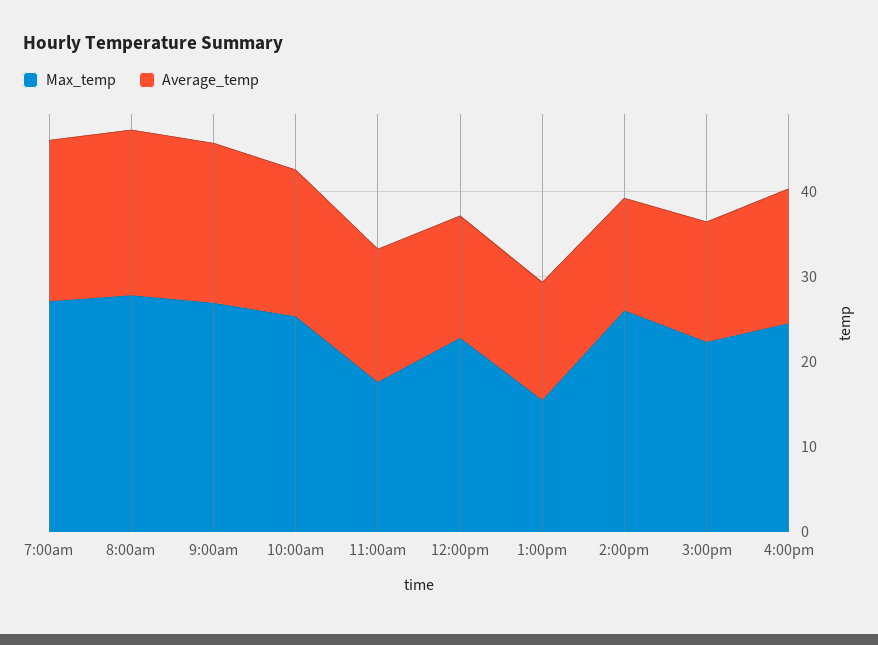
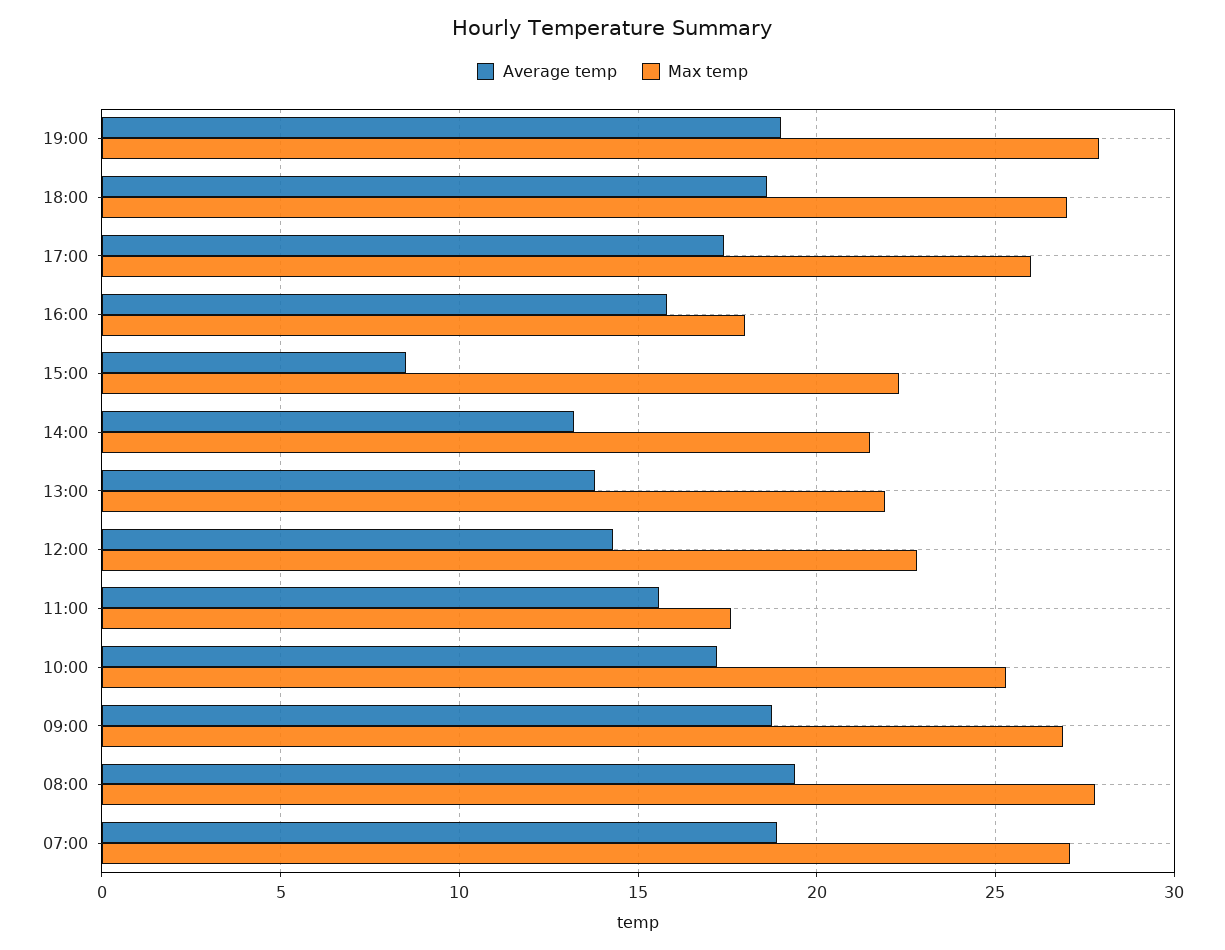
Max_temp, 1:00pm: 16 -> 22
Max_temp, 2:00pm: 26 -> 21.5
Average_temp, 3:00pm: 14 -> 8.5
Max_temp, 4:00pm: 24 -> 18
Average_temp, 19:00: none -> 19
Max_temp, 19:00: none -> 28
Average_temp, 18:00: none -> 18.5
Max_temp, 18:00: none -> 27
Average_temp, 17:00: none -> 17.5
Max_temp, 17:00: none -> 26

